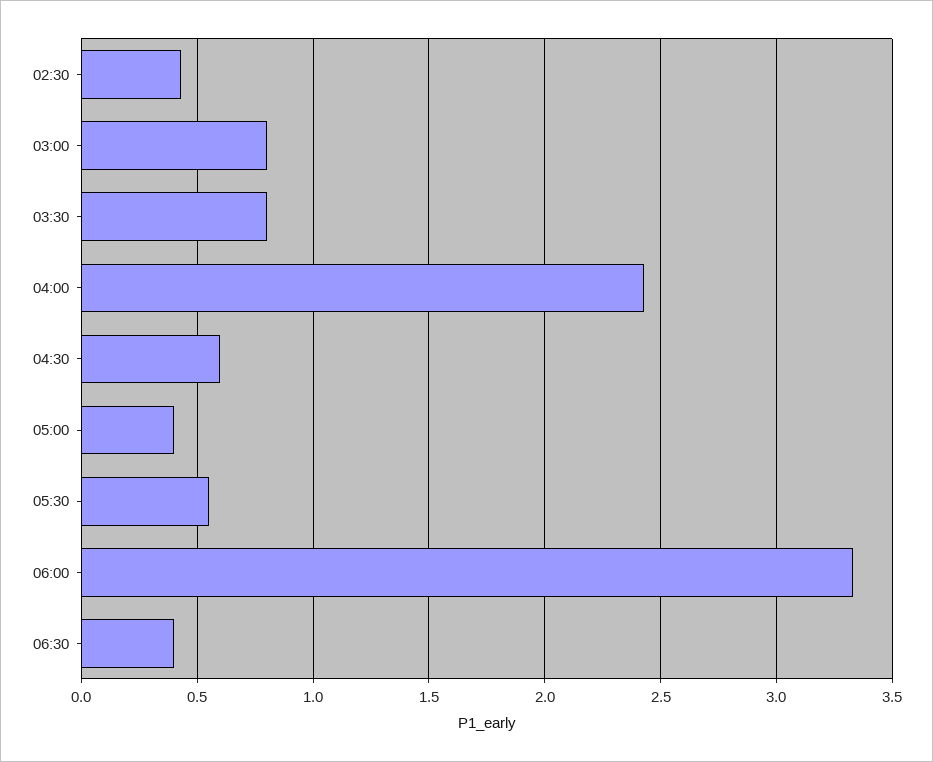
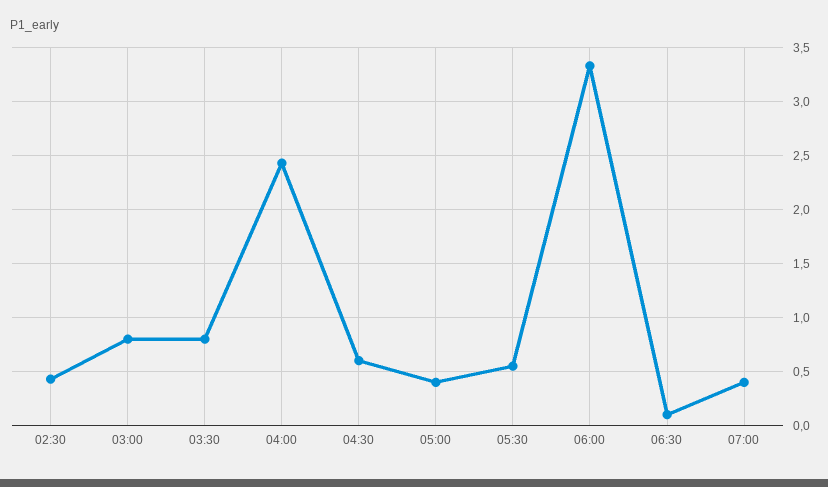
06:30: 0.4 -> 0.1
07:00: none -> 0.4

